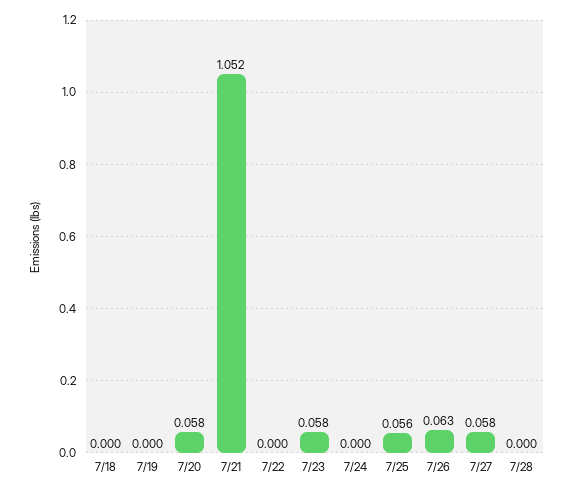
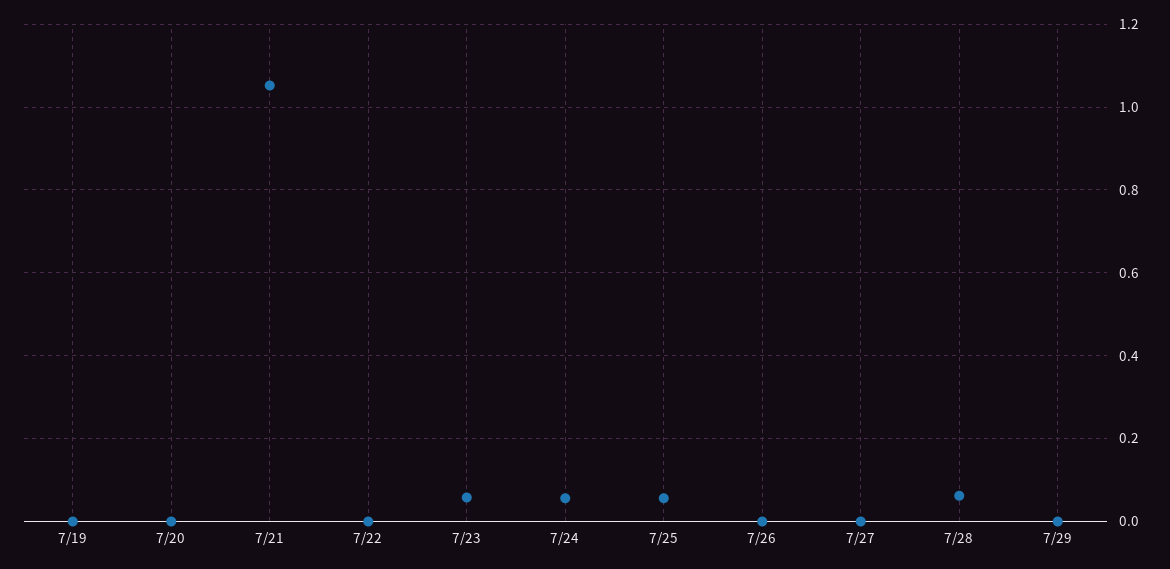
7/18: 0 -> none
7/20: 0.058 -> 0
7/24: 0 -> 0.06
7/26: 0.063 -> 0
7/27: 0.058 -> 0
7/28: 0 -> 0.06
7/29: none -> 0

